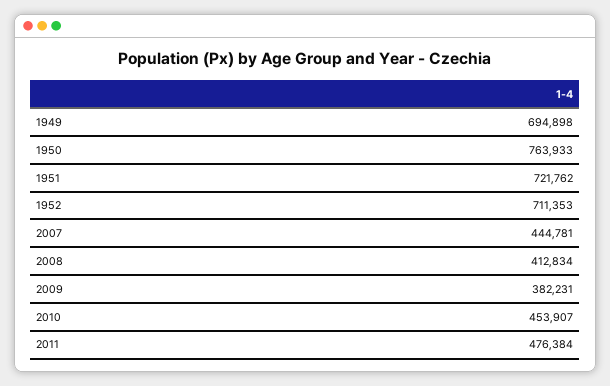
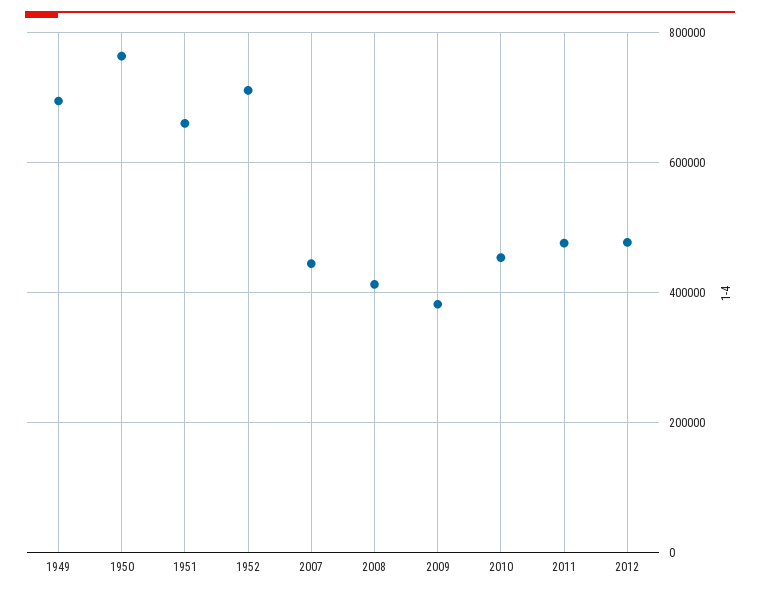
1951: 721762 -> 660000
2012: none -> 480000

